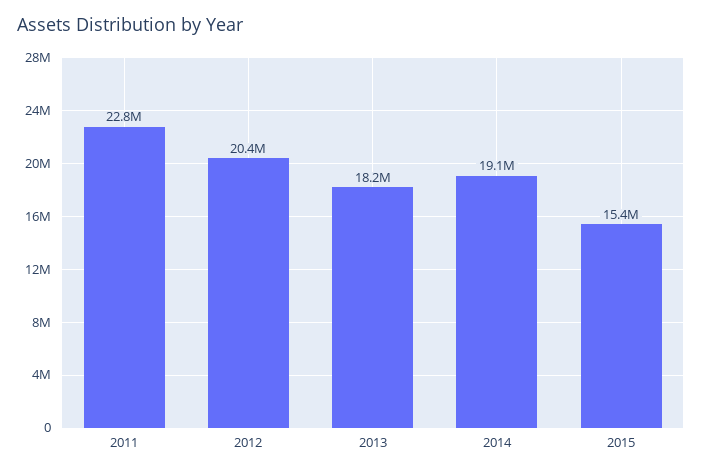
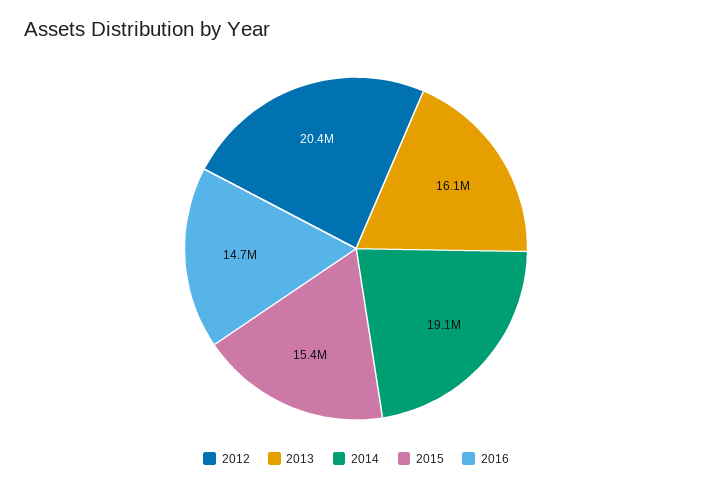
2011: 22800000 -> none
2013: 18200000 -> 16100000
2016: none -> 14700000

